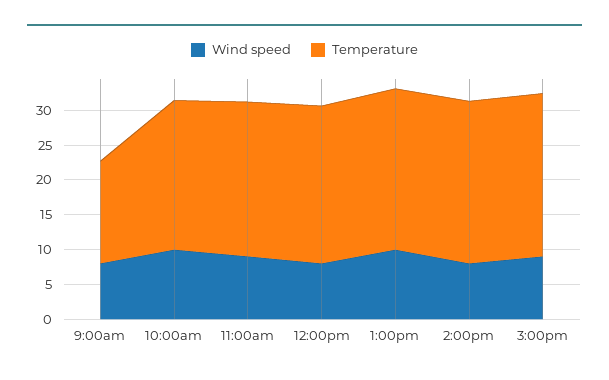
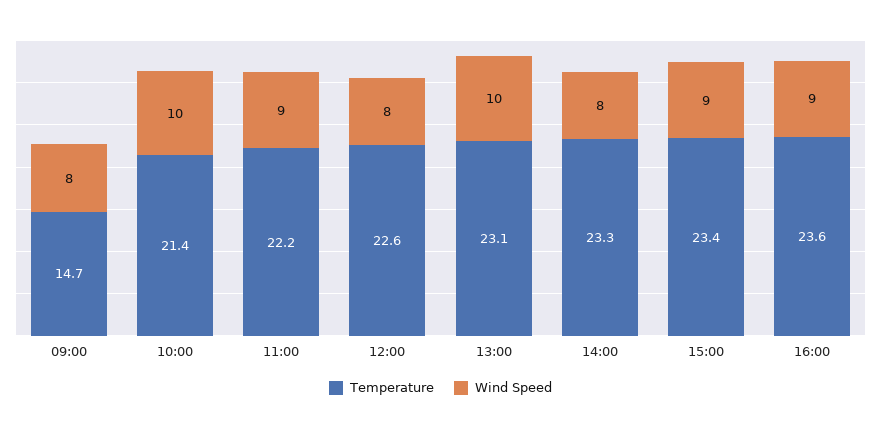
Temperature, 16:00: none -> 23.6
Wind speed, 16:00: none -> 9

